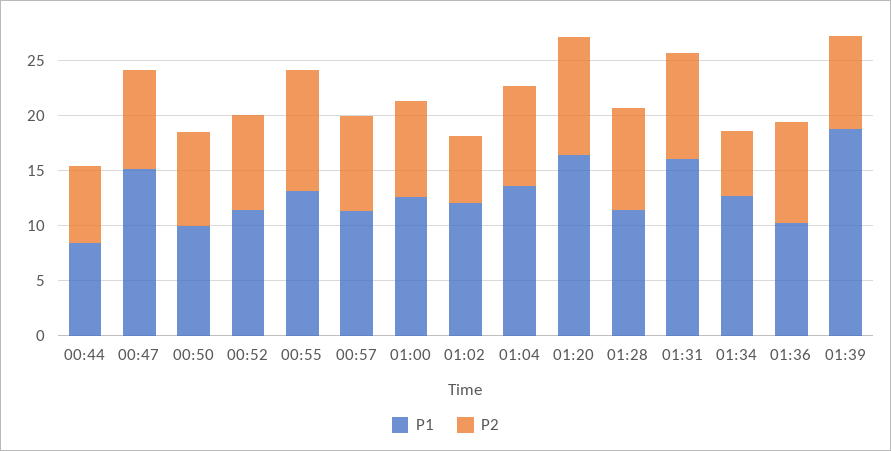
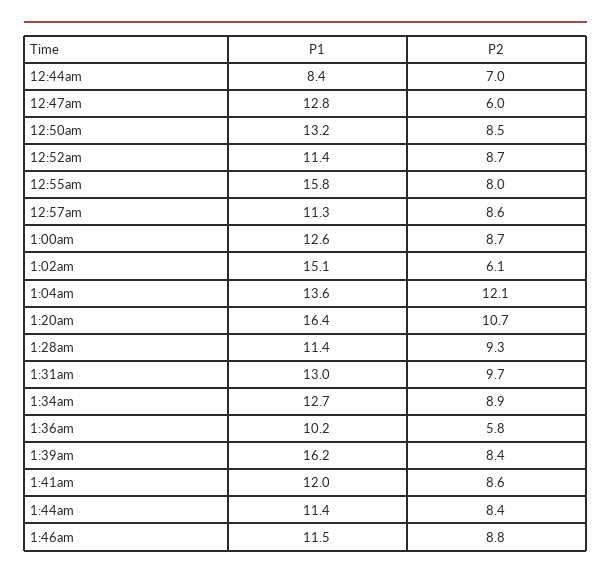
P1, 00:47: 15 -> 12.8
P2, 00:47: 9 -> 6
P1, 00:50: 10 -> 13.2
P1, 00:55: 13 -> 15.8
P2, 00:55: 11 -> 8
P1, 01:02: 12 -> 15.1
P2, 01:04: 9 -> 12.1
P1, 01:31: 16 -> 13
P2, 01:34: 6 -> 8.9
P2, 01:36: 9 -> 5.8
P1, 01:39: 19 -> 16.2
P1, 1:41am: none -> 12
P2, 1:41am: none -> 8.6
P1, 1:44am: none -> 11.4
P2, 1:44am: none -> 8.4
P1, 1:46am: none -> 11.5
P2, 1:46am: none -> 8.8

